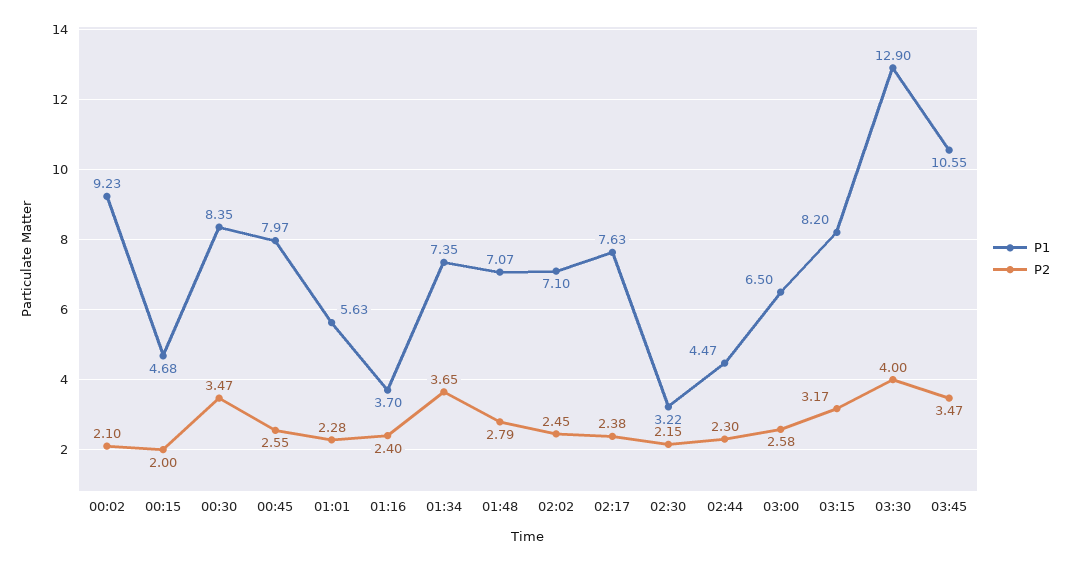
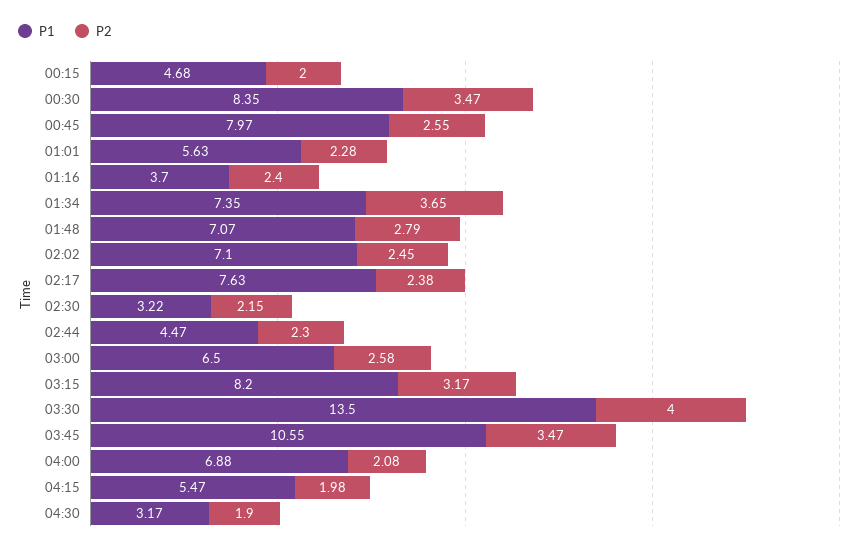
P1, 00:02: 9.23 -> none
P2, 00:02: 2.1 -> none
P1, 03:30: 12.9 -> 13.5
P1, 04:00: none -> 6.88
P2, 04:00: none -> 2.08
P1, 04:15: none -> 5.47
P2, 04:15: none -> 1.98
P1, 04:30: none -> 3.17
P2, 04:30: none -> 1.9

